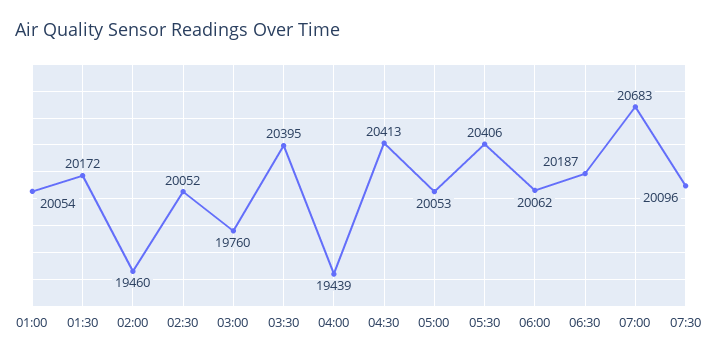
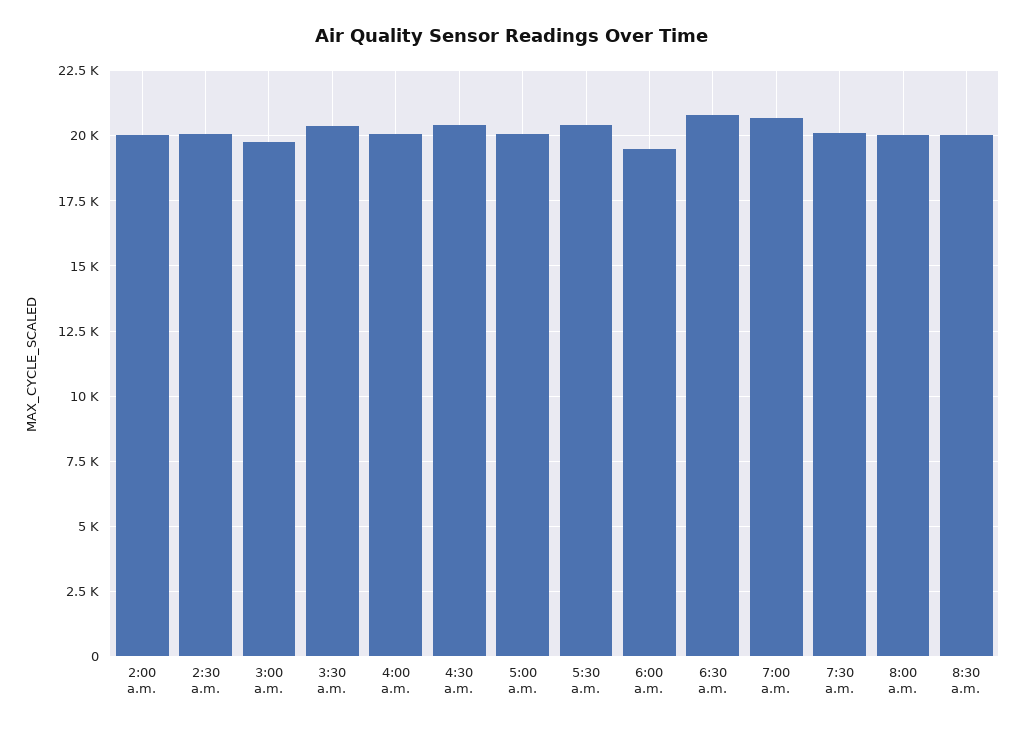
01:00: 20054 -> none
01:30: 20172 -> none
02:00: 19460 -> 20000
04:00: 19439 -> 20000
06:00: 20062 -> 19500
06:30: 20187 -> 20750
8:00 a.m.: none -> 20000
8:30 a.m.: none -> 20000

